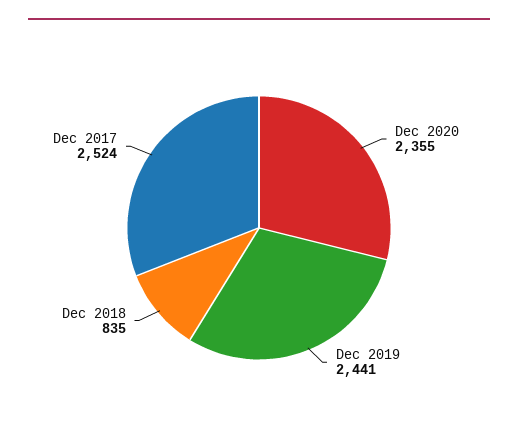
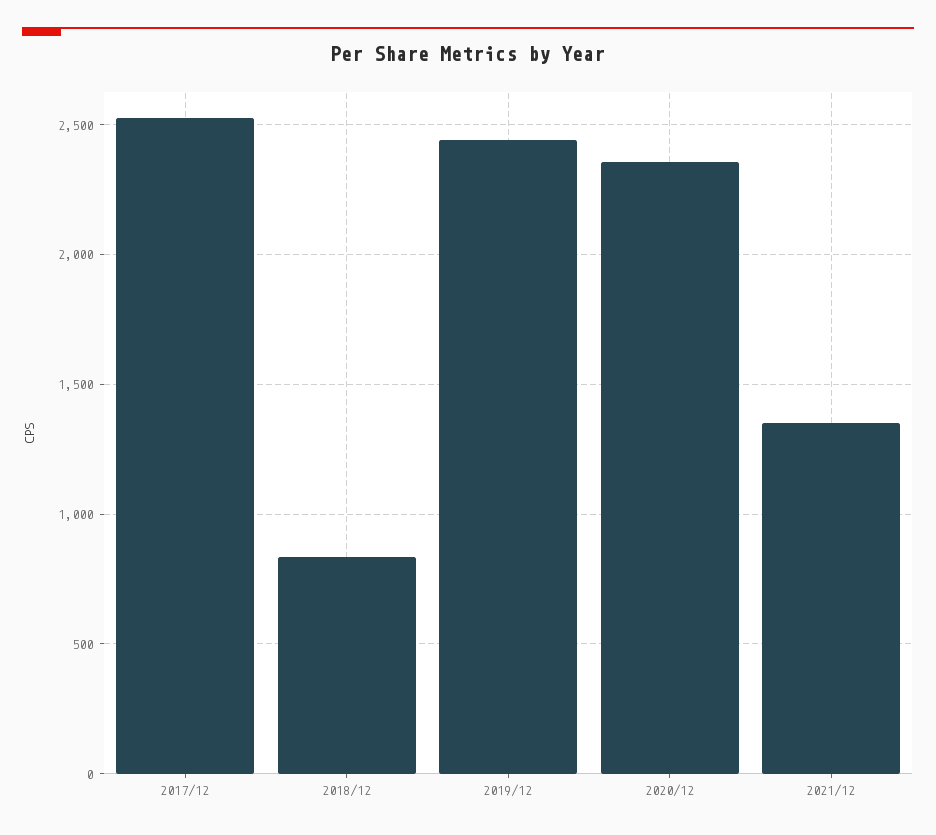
2021/12: none -> 1350

